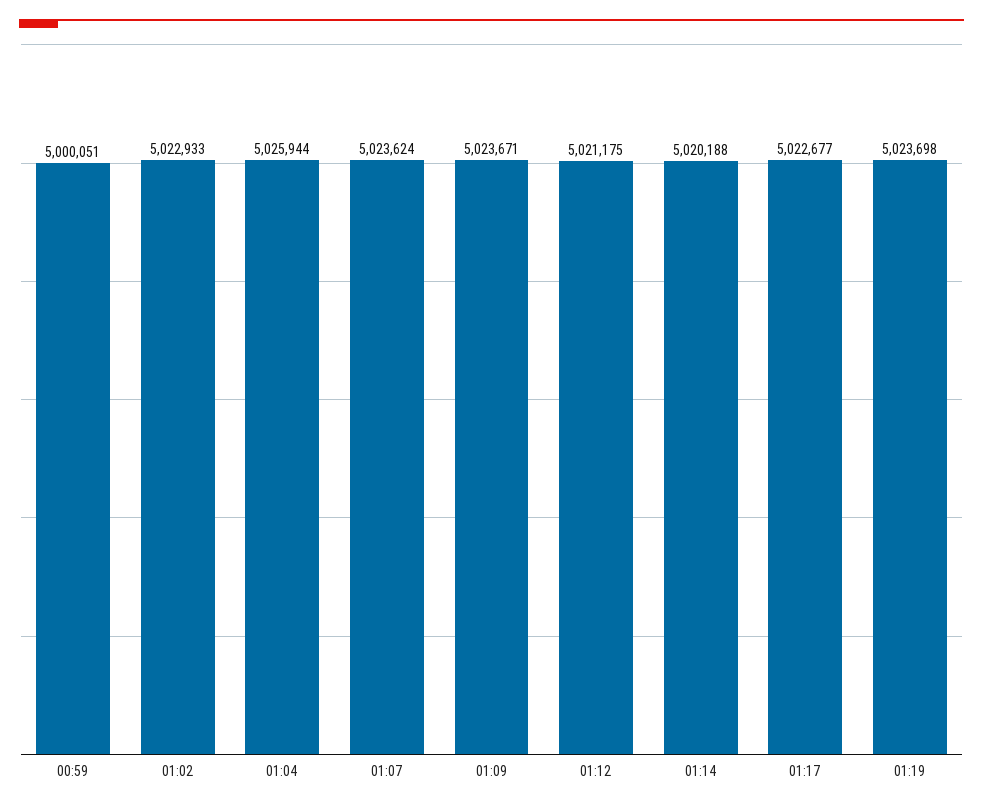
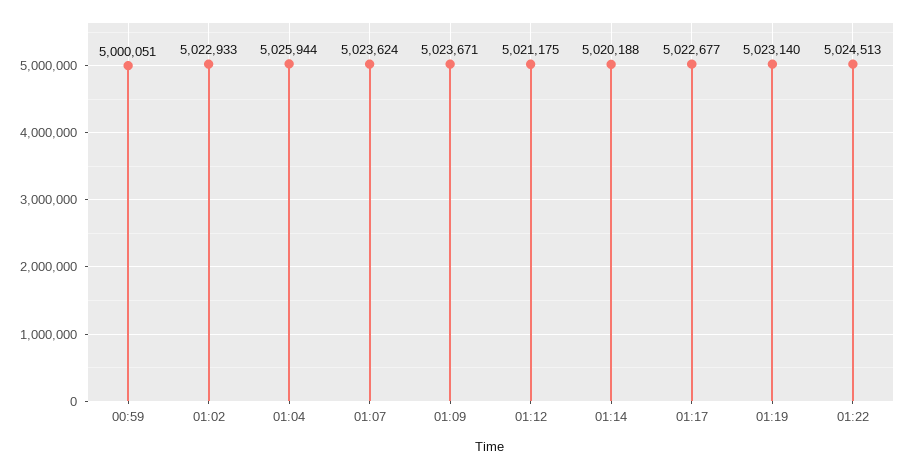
01:19: 5023698 -> 5023140
01:22: none -> 5024513

